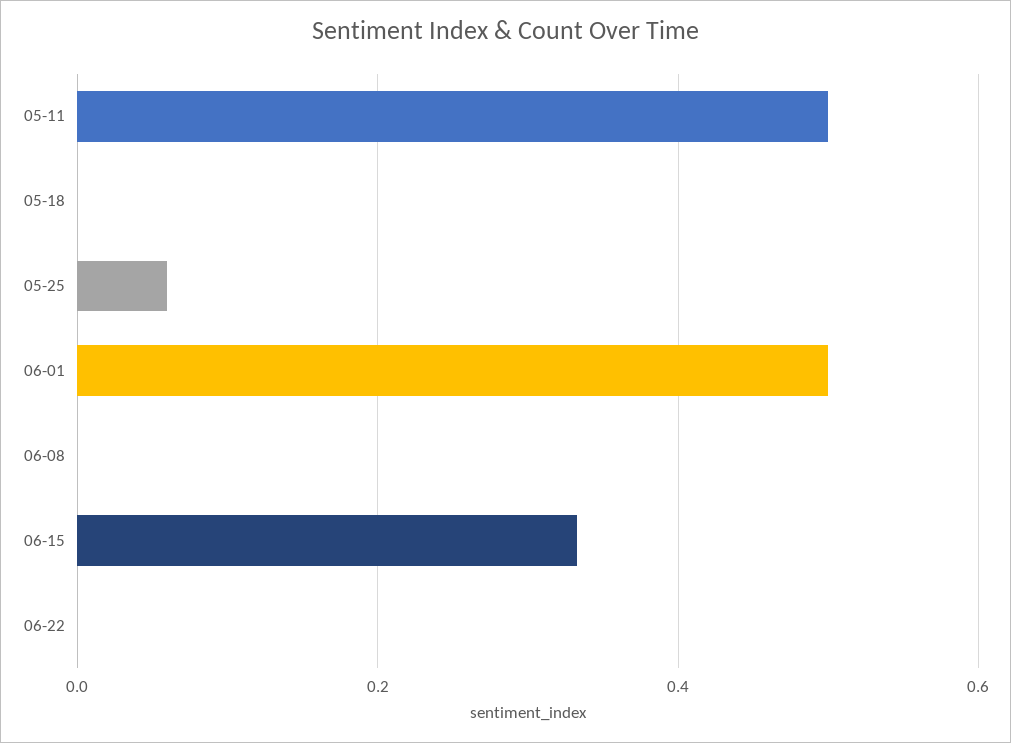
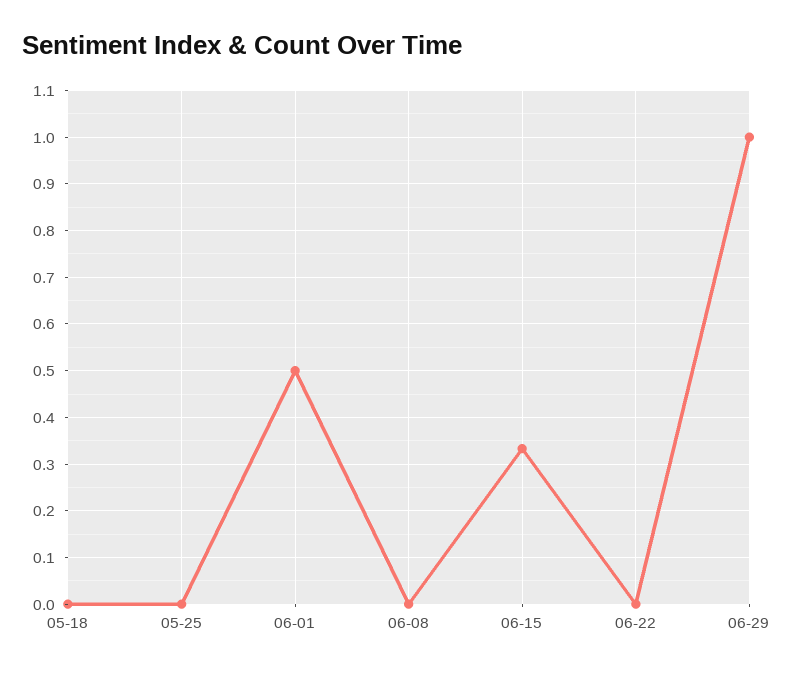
05-11: 0.5 -> none
05-25: 0.06 -> 0
06-29: none -> 1

